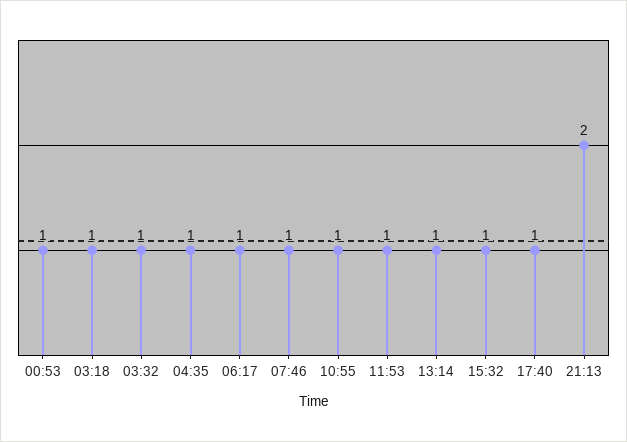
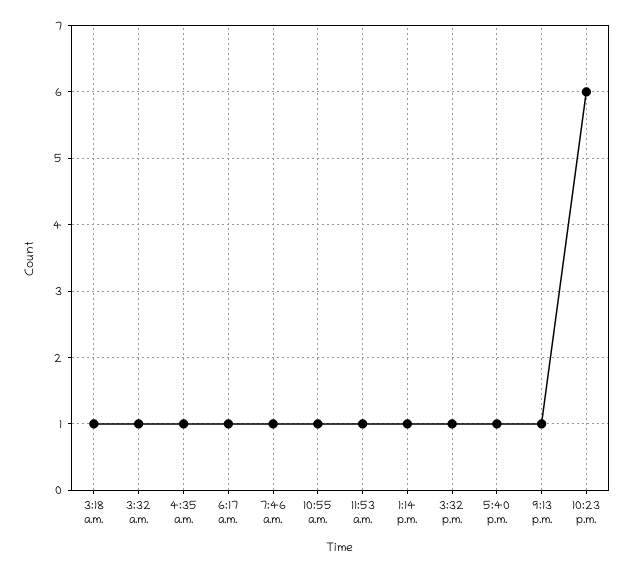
00:53: 1 -> none
21:13: 2 -> 1
10:23 p.m.: none -> 6

